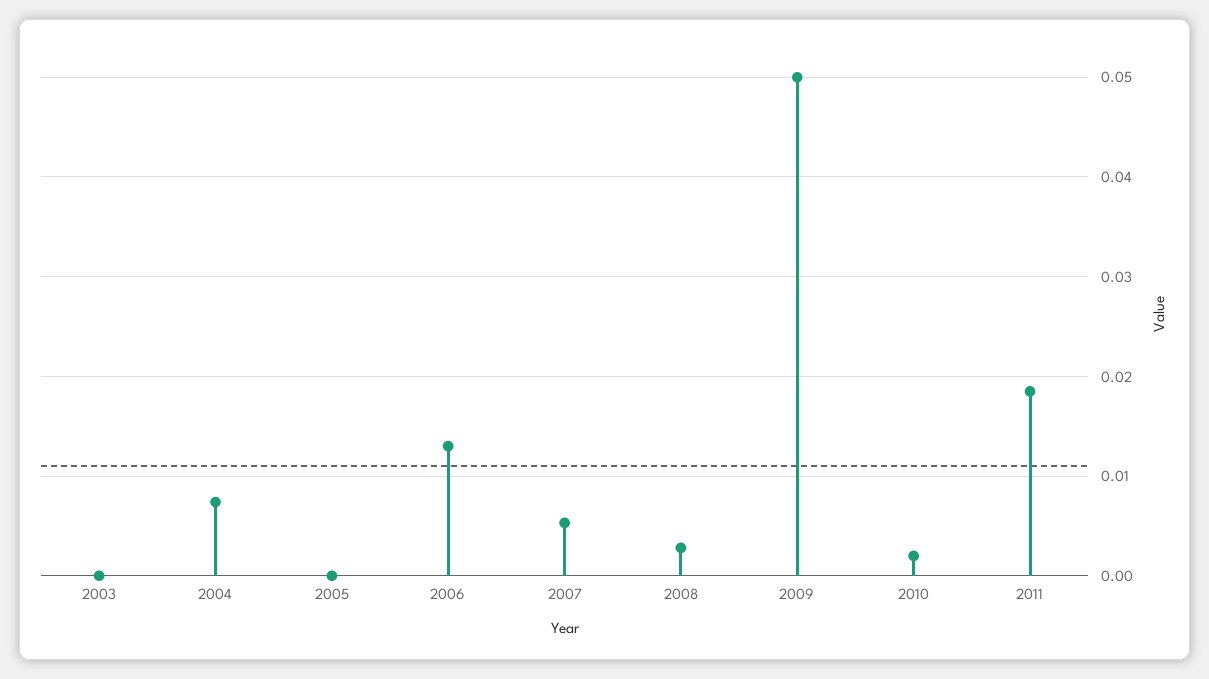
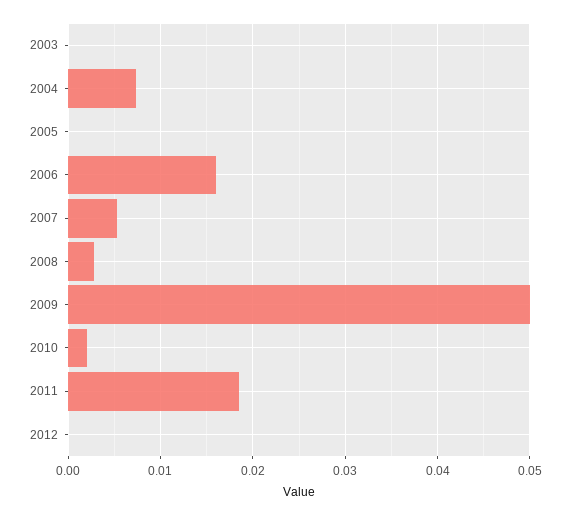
2006: 0.013 -> 0.016
2012: none -> 0

